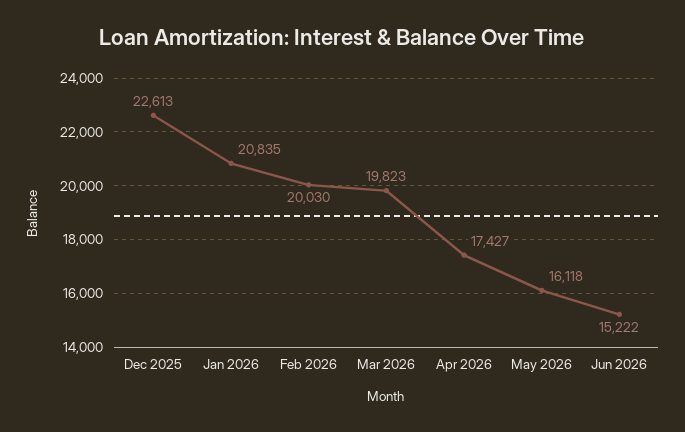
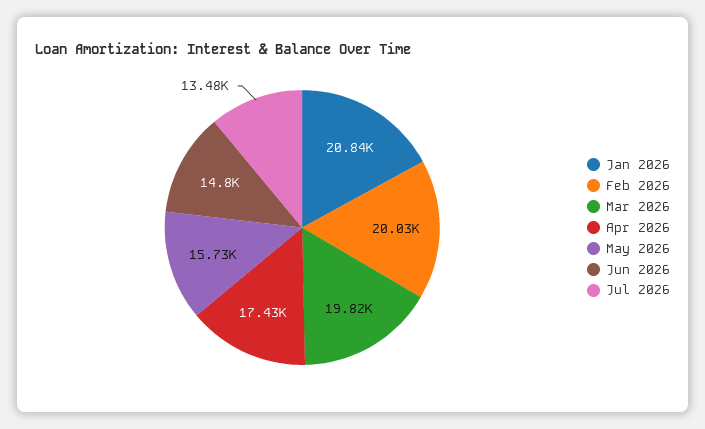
Dec 2025: 22613 -> none
May 2026: 16118 -> 15730
Jun 2026: 15222 -> 14800
Jul 2026: none -> 13480

